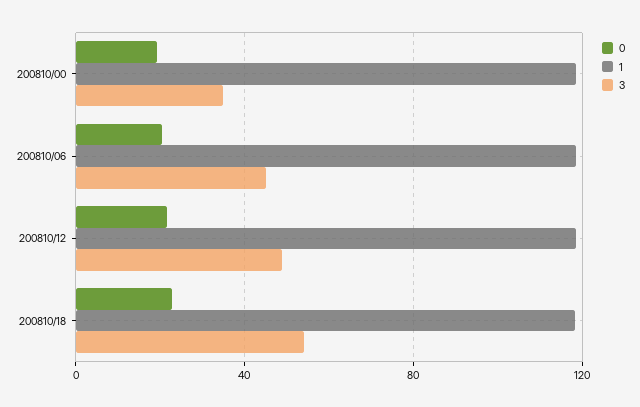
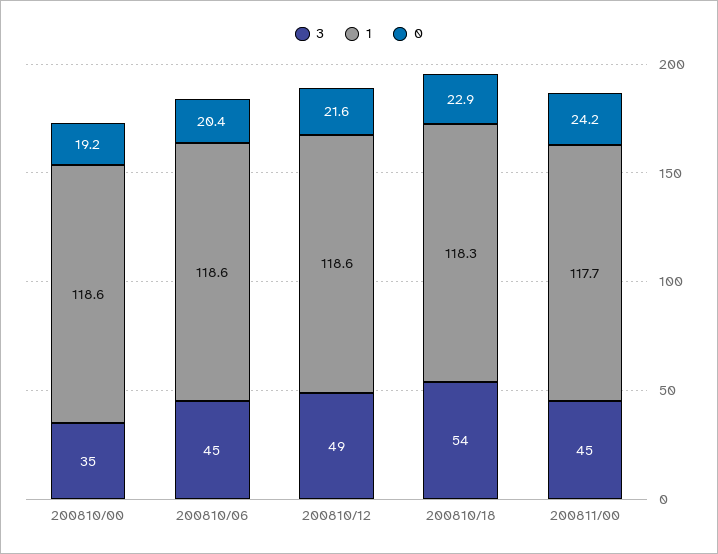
3, 200811/00: none -> 45
1, 200811/00: none -> 117.7
0, 200811/00: none -> 24.2

